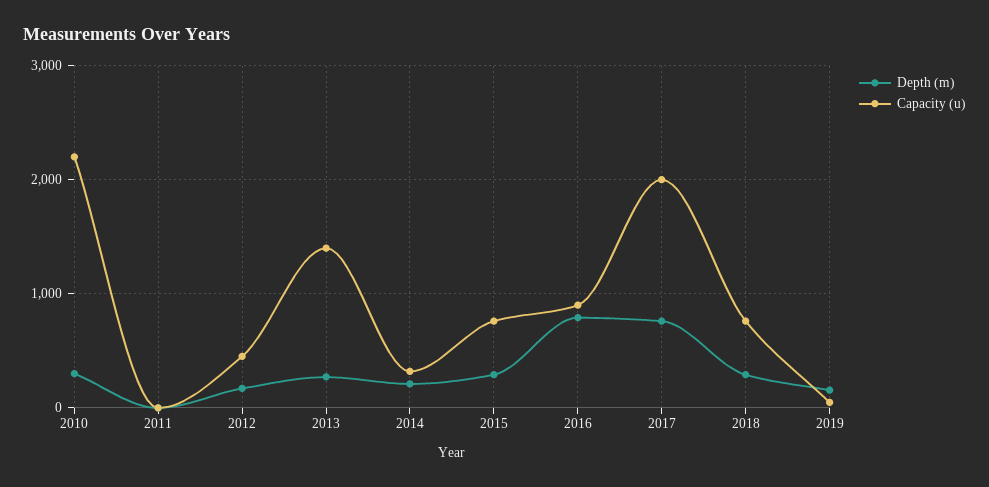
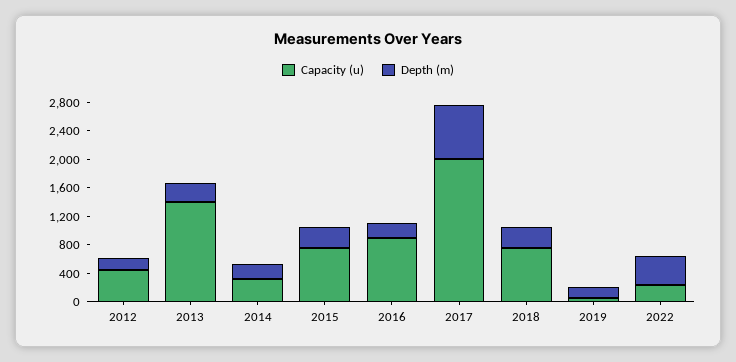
Depth (m), 2010: 300 -> none
Capacity (u), 2010: 2200 -> none
Depth (m), 2011: 0 -> none
Capacity (u), 2011: 0 -> none
Depth (m), 2016: 800 -> 200
Capacity (u), 2022: none -> 200
Depth (m), 2022: none -> 400

